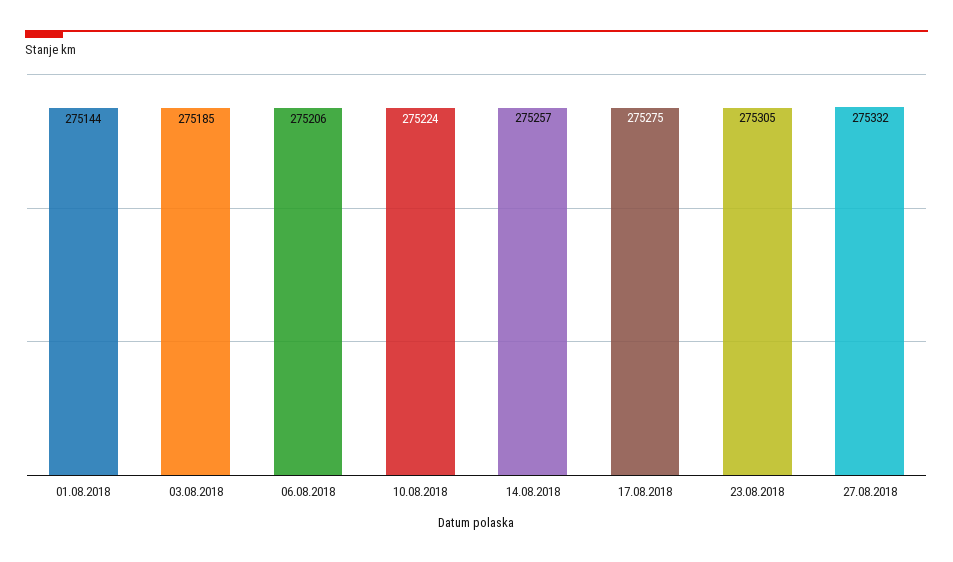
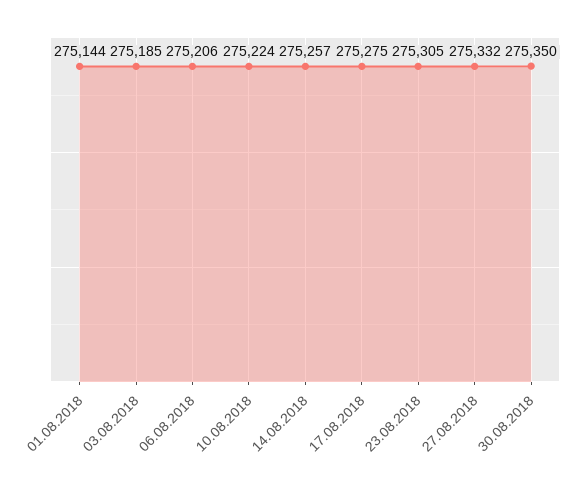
30.08.2018: none -> 275350

